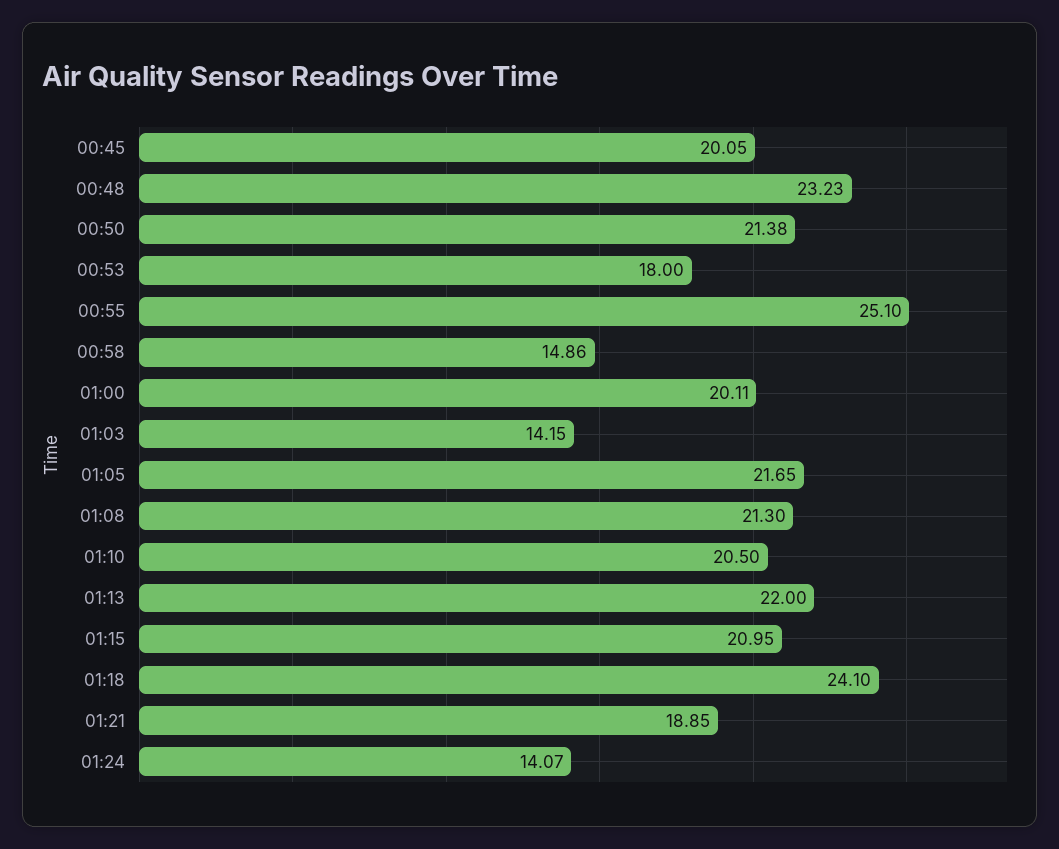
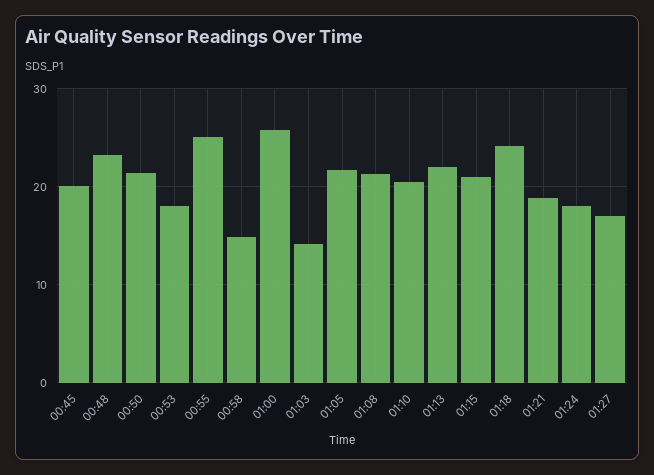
01:00: 20.11 -> 26
01:24: 14.07 -> 18
01:27: none -> 17

